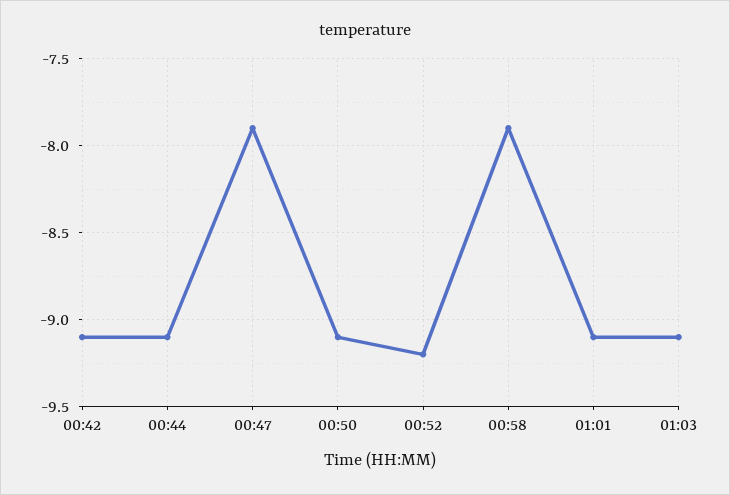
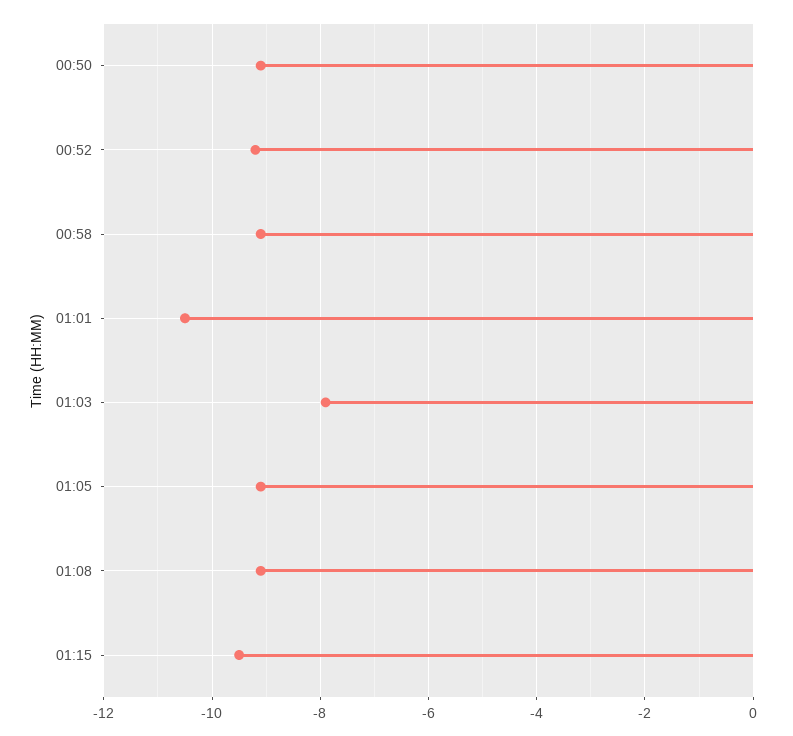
00:42: -9.1 -> none
00:44: -9.1 -> none
00:47: -7.9 -> none
00:58: -7.9 -> -9
01:01: -9.1 -> -10.5
01:03: -9.1 -> -8
01:05: none -> -9
01:08: none -> -9
01:15: none -> -9.5

